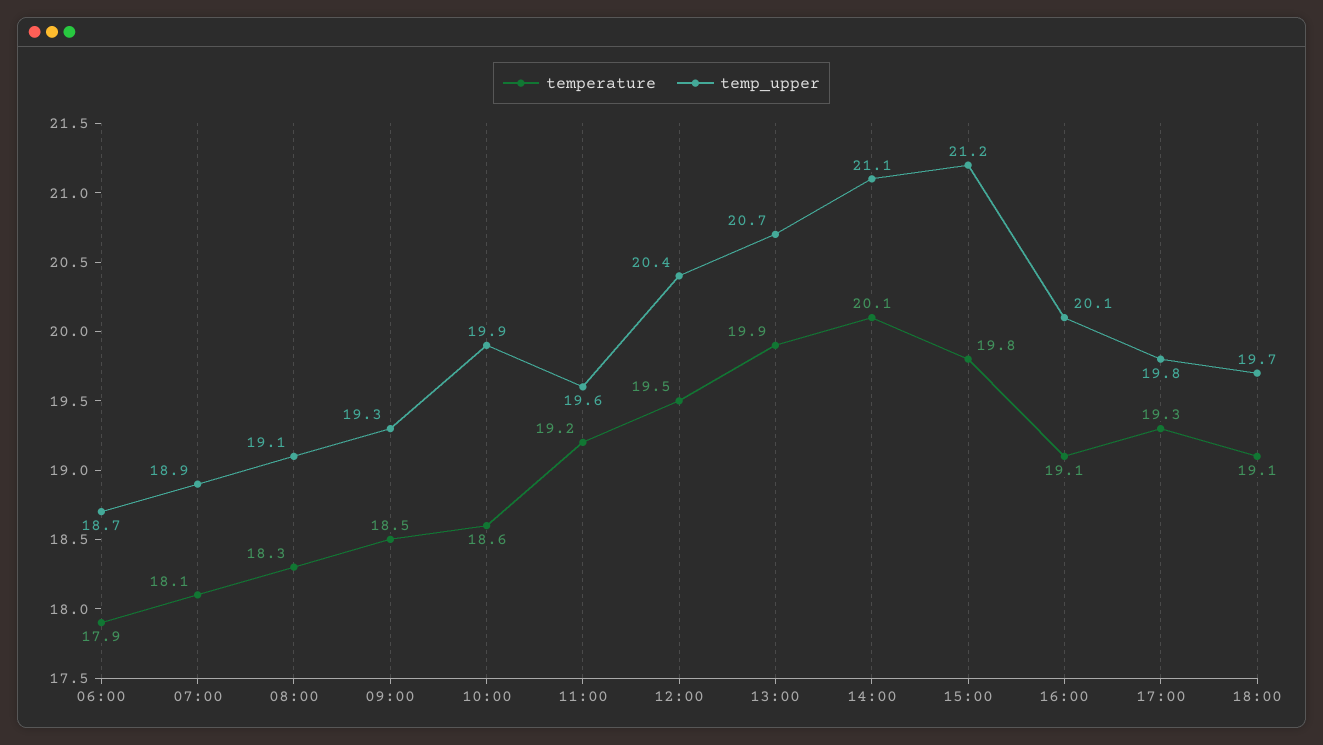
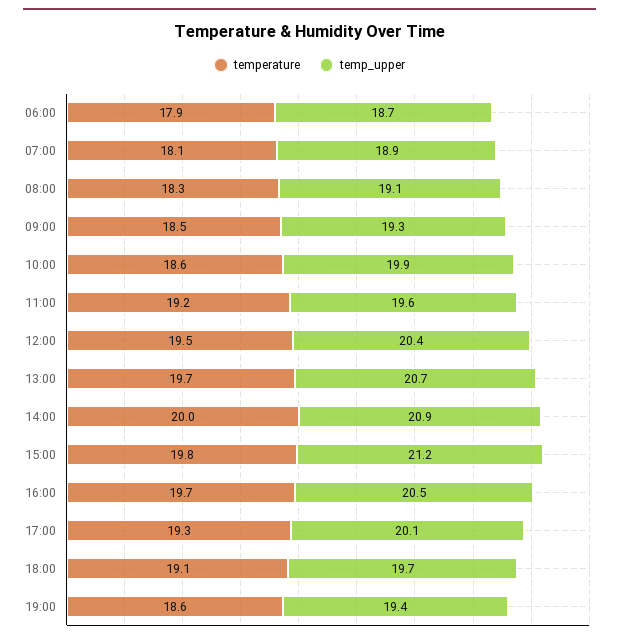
temperature, 13:00: 19.9 -> 19.7
temperature, 14:00: 20.1 -> 20
temp_upper, 14:00: 21.1 -> 20.9
temperature, 16:00: 19.1 -> 19.7
temp_upper, 16:00: 20.1 -> 20.5
temp_upper, 17:00: 19.8 -> 20.1
temperature, 19:00: none -> 18.6
temp_upper, 19:00: none -> 19.4

